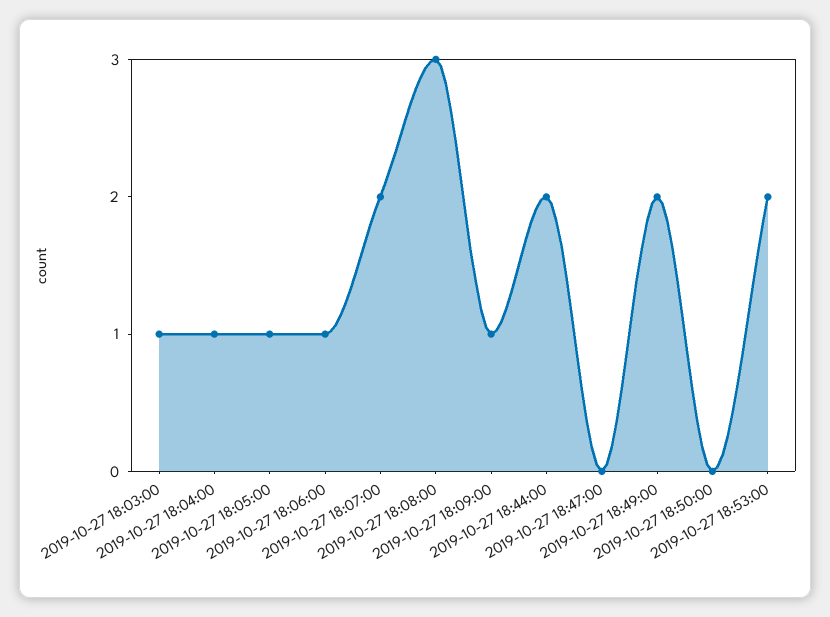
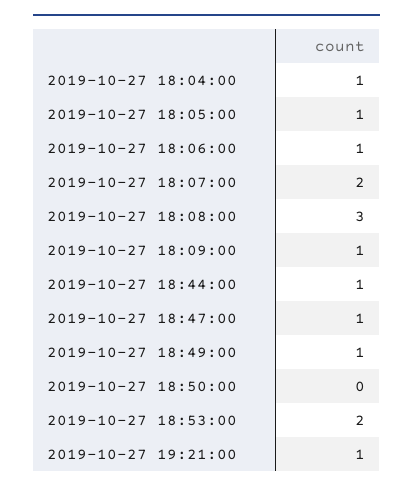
2019-10-27 18:03:00: 1 -> none
2019-10-27 18:44:00: 2 -> 1
2019-10-27 18:47:00: 0 -> 1
2019-10-27 18:49:00: 2 -> 1
2019-10-27 19:21:00: none -> 1

